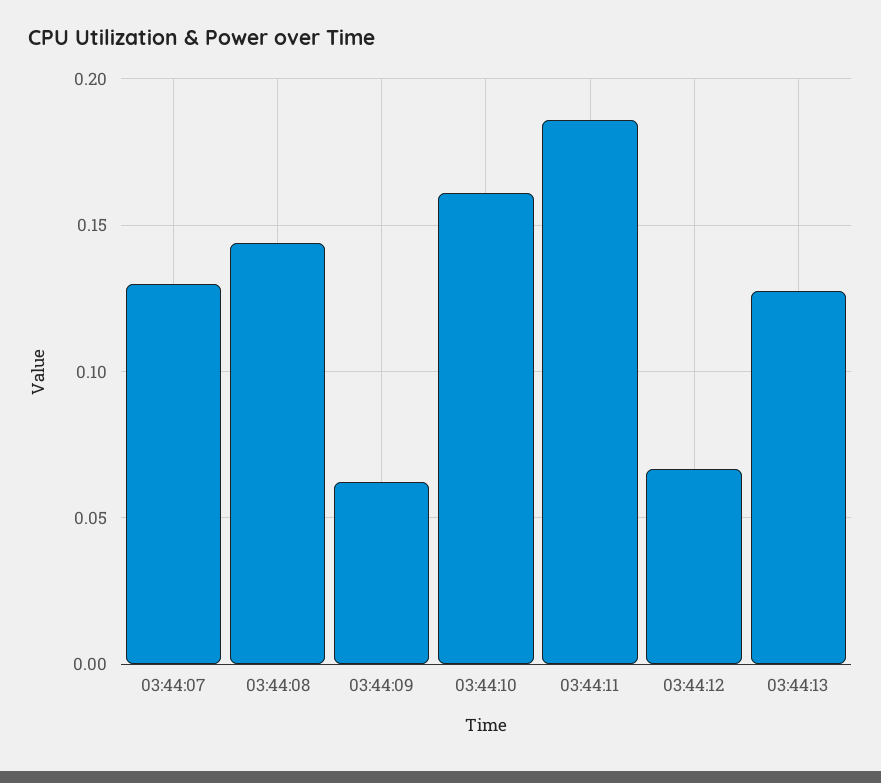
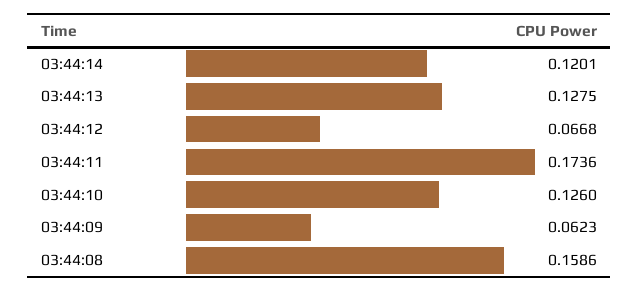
03:44:07: 0.13 -> none
03:44:08: 0.145 -> 0.1586
03:44:10: 0.16 -> 0.126
03:44:11: 0.185 -> 0.1736
03:44:14: none -> 0.1201

